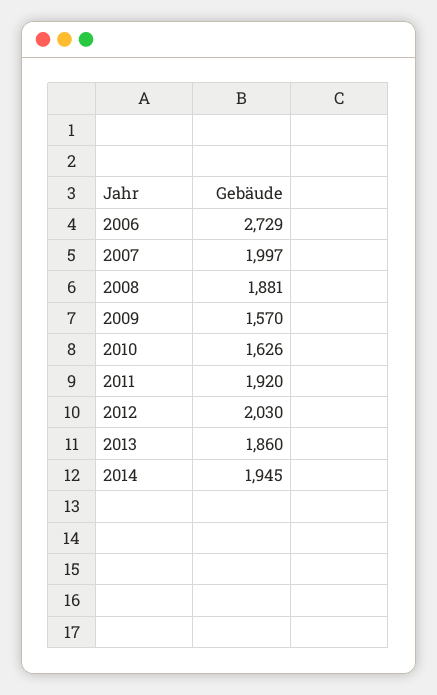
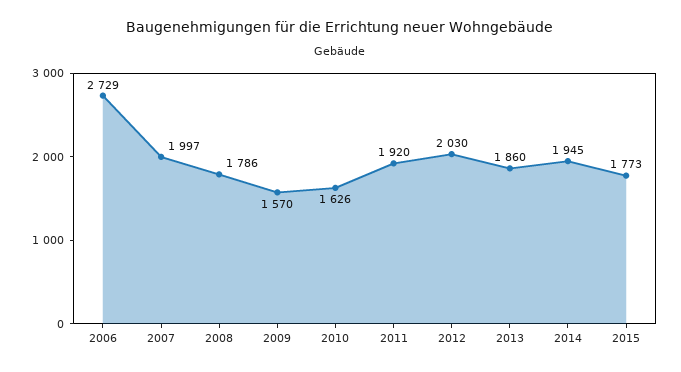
2008: 1881 -> 1786
2015: none -> 1773

